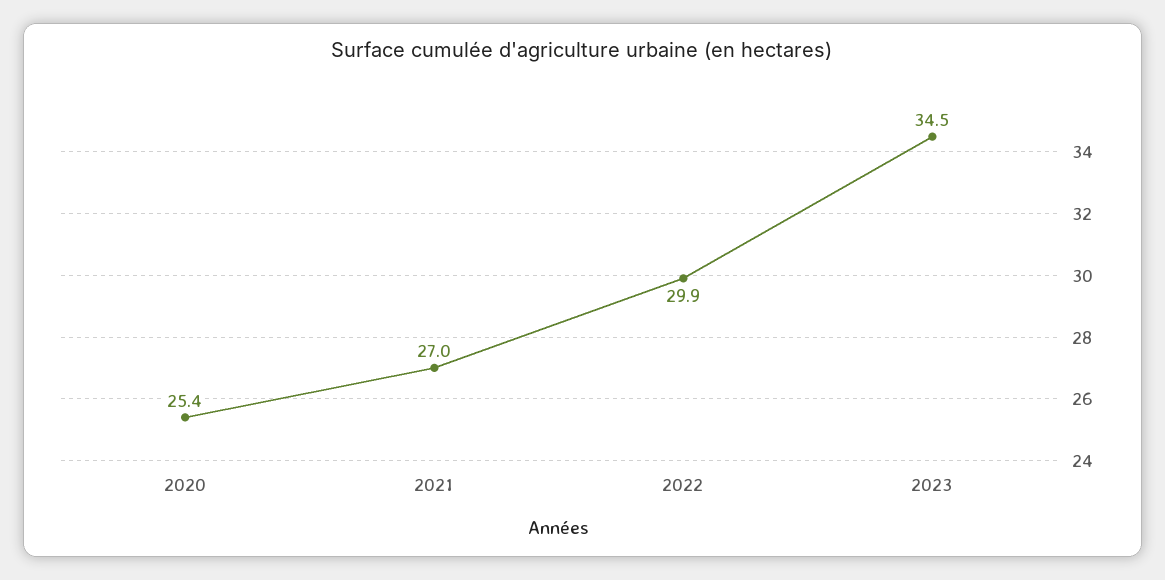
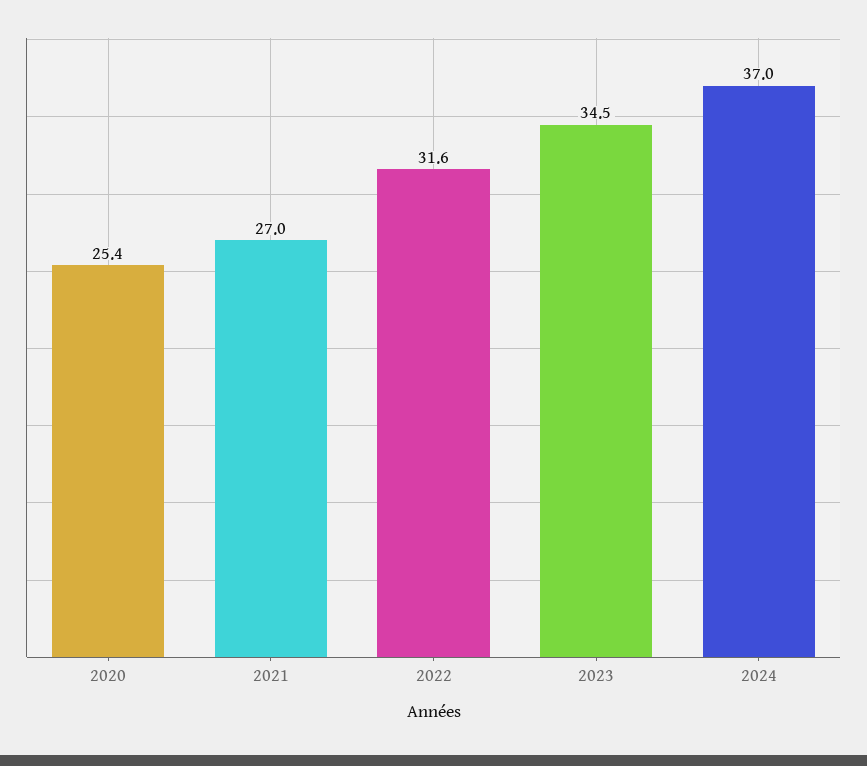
2022: 29.9 -> 31.6
2024: none -> 37

